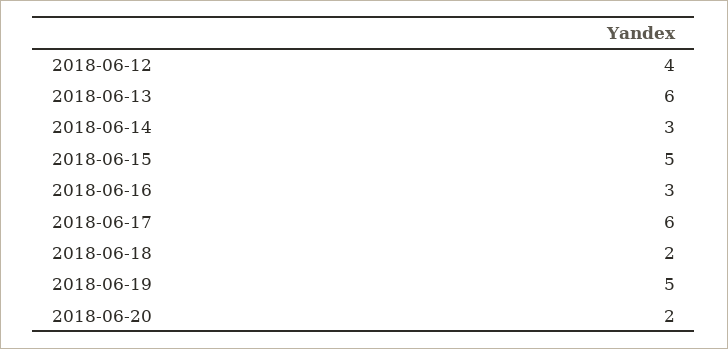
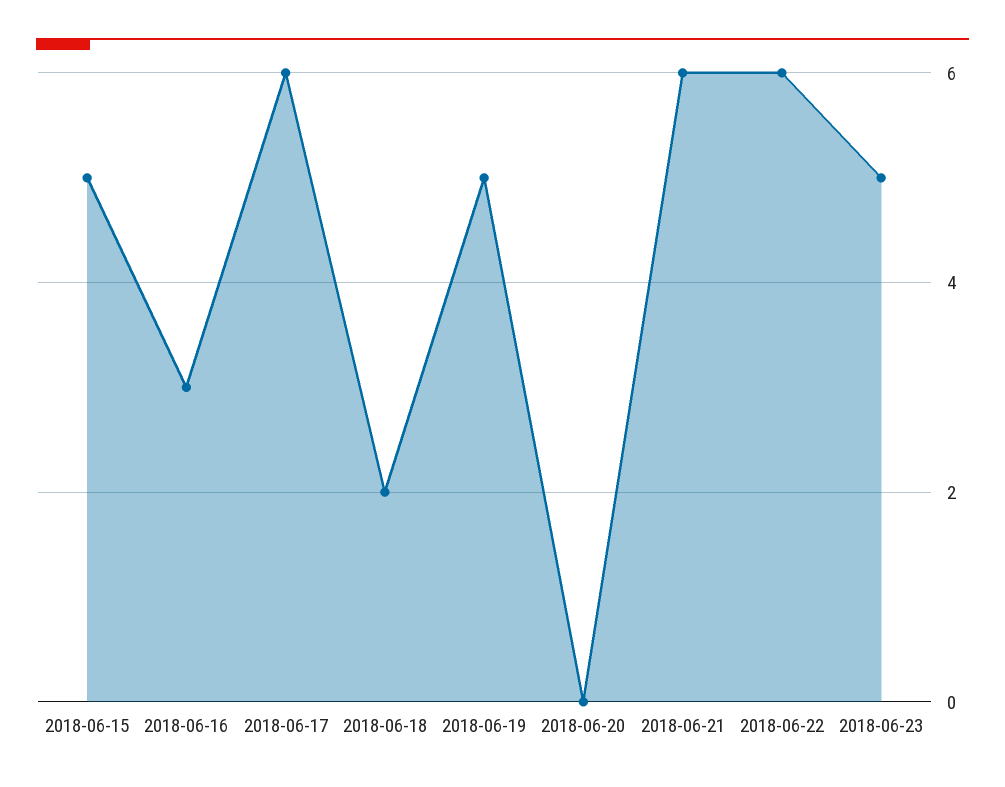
2018-06-12: 4 -> none
2018-06-13: 6 -> none
2018-06-14: 3 -> none
2018-06-20: 2 -> 0
2018-06-21: none -> 6
2018-06-22: none -> 6
2018-06-23: none -> 5

